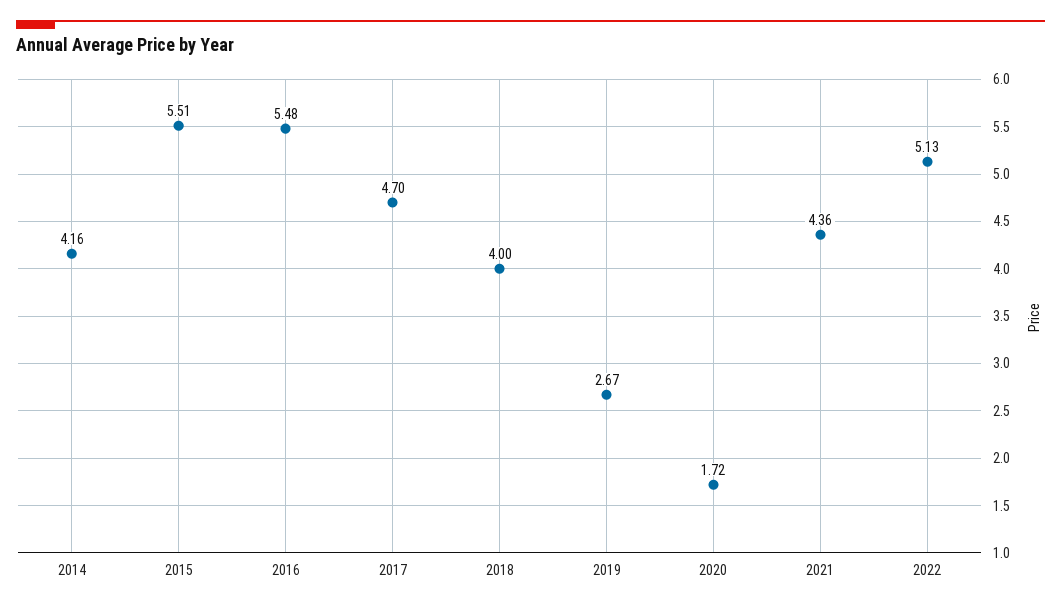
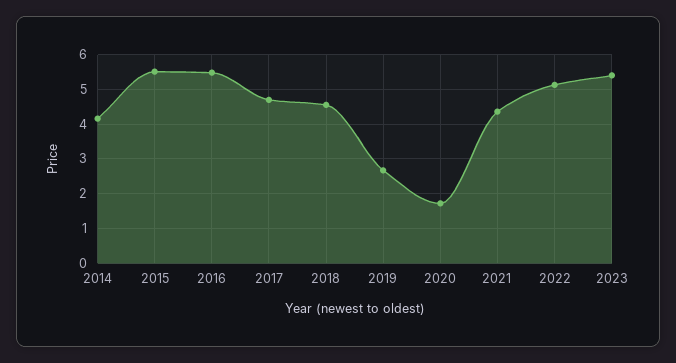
2018: 4 -> 4.6
2023: none -> 5.4

